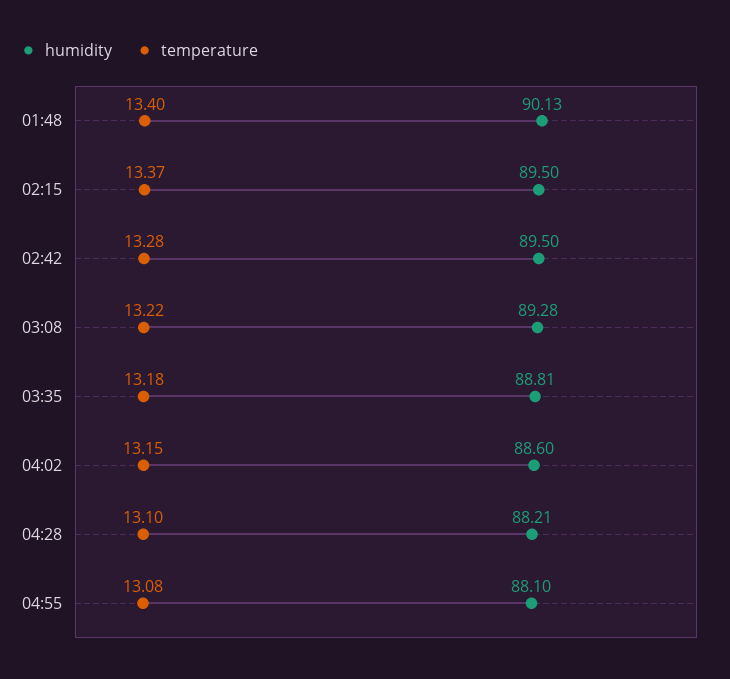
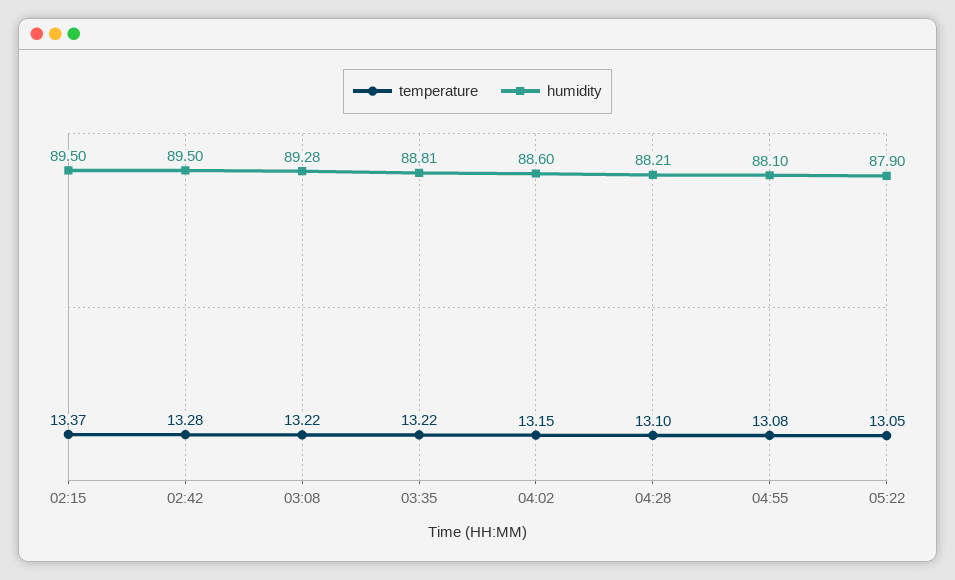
humidity, 01:48: 90.13 -> none
temperature, 01:48: 13.4 -> none
temperature, 03:35: 13.18 -> 13.22
temperature, 05:22: none -> 13.05
humidity, 05:22: none -> 87.9

